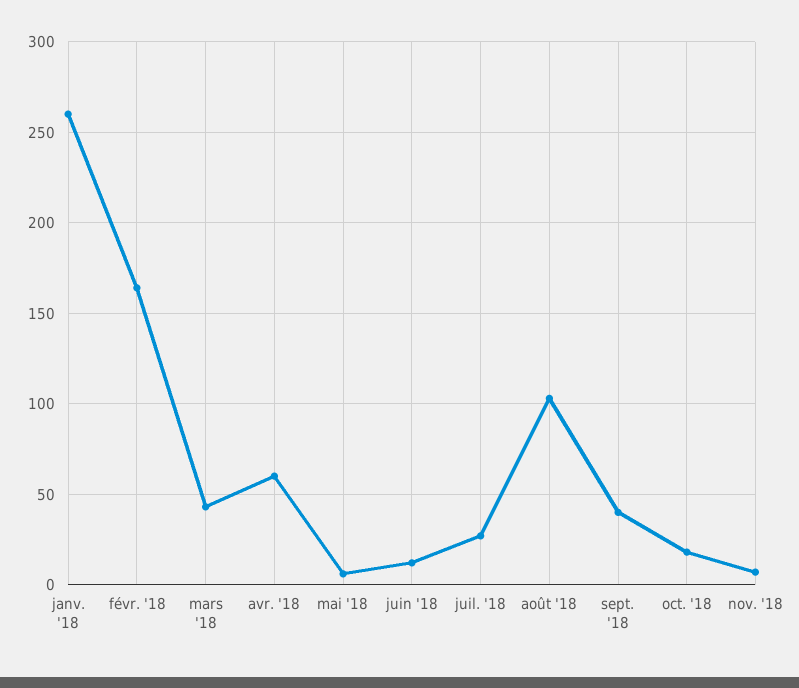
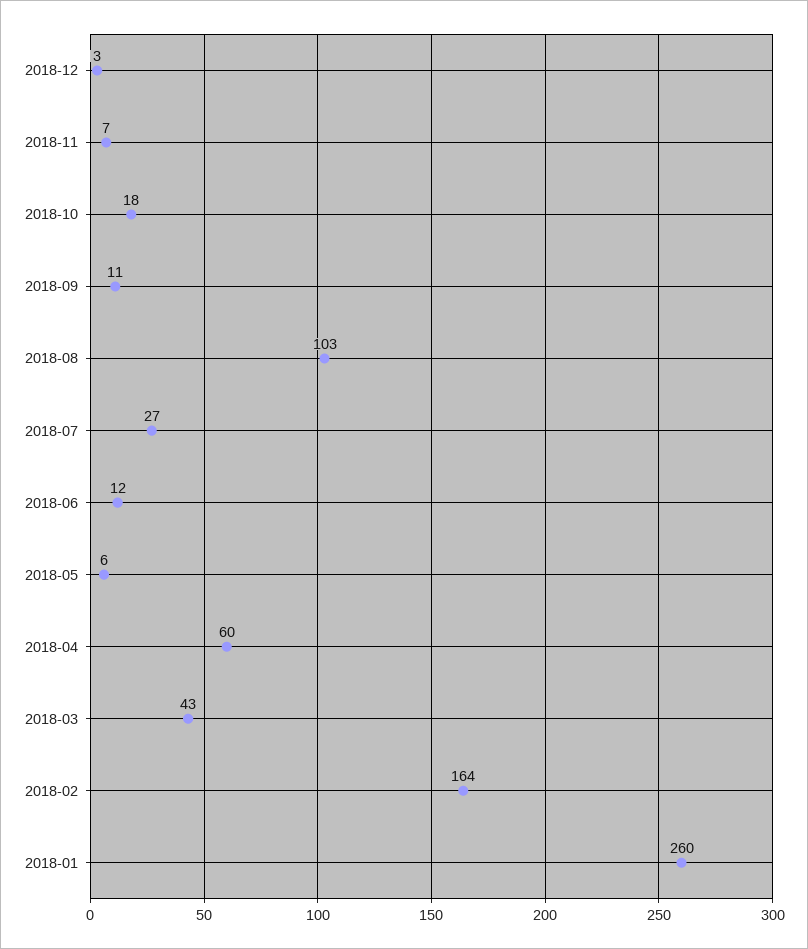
sept. '18: 40 -> 11
2018-12: none -> 3

